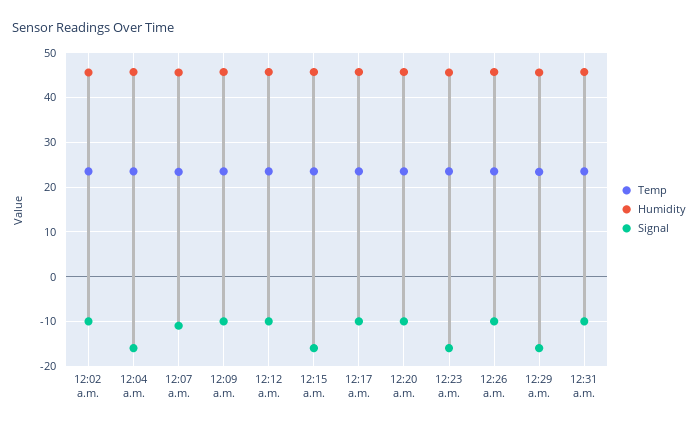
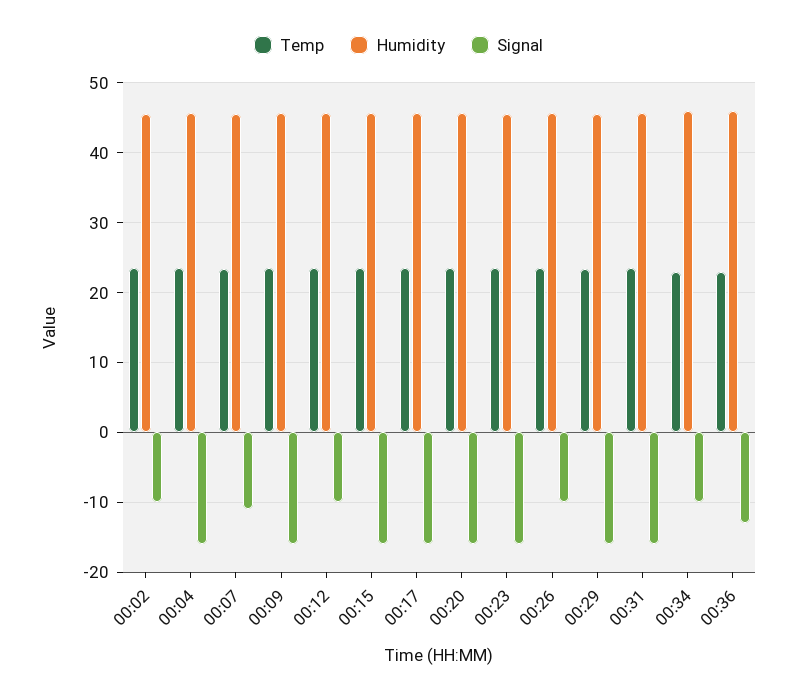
Signal, 12:09 a.m.: -10 -> -16
Signal, 12:17 a.m.: -10 -> -16
Signal, 12:20 a.m.: -10 -> -16
Signal, 12:31 a.m.: -10 -> -16
Temp, 00:34: none -> 23
Humidity, 00:34: none -> 46
Signal, 00:34: none -> -10
Temp, 00:36: none -> 23
Humidity, 00:36: none -> 46
Signal, 00:36: none -> -13

